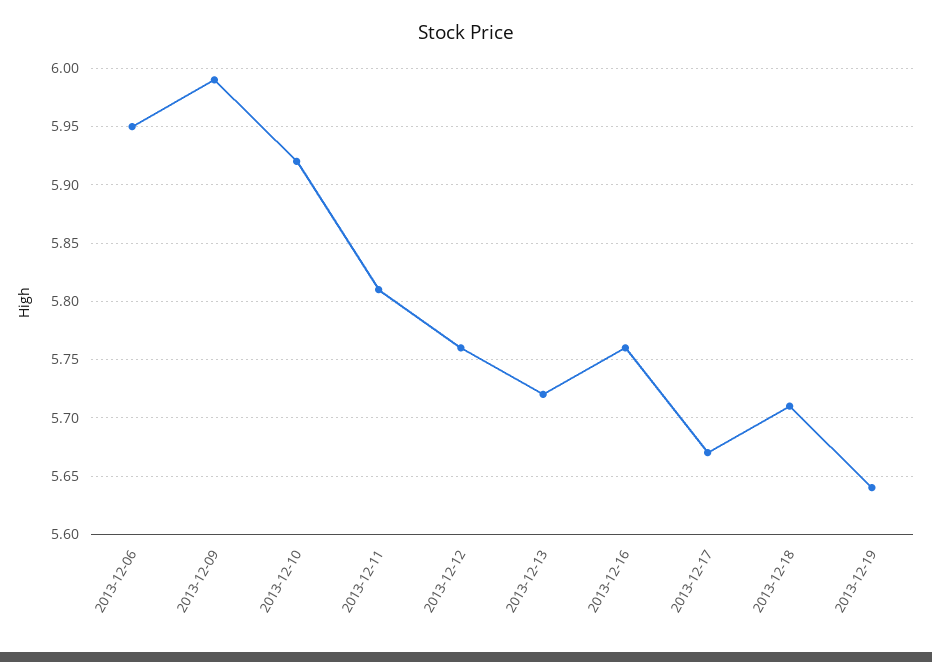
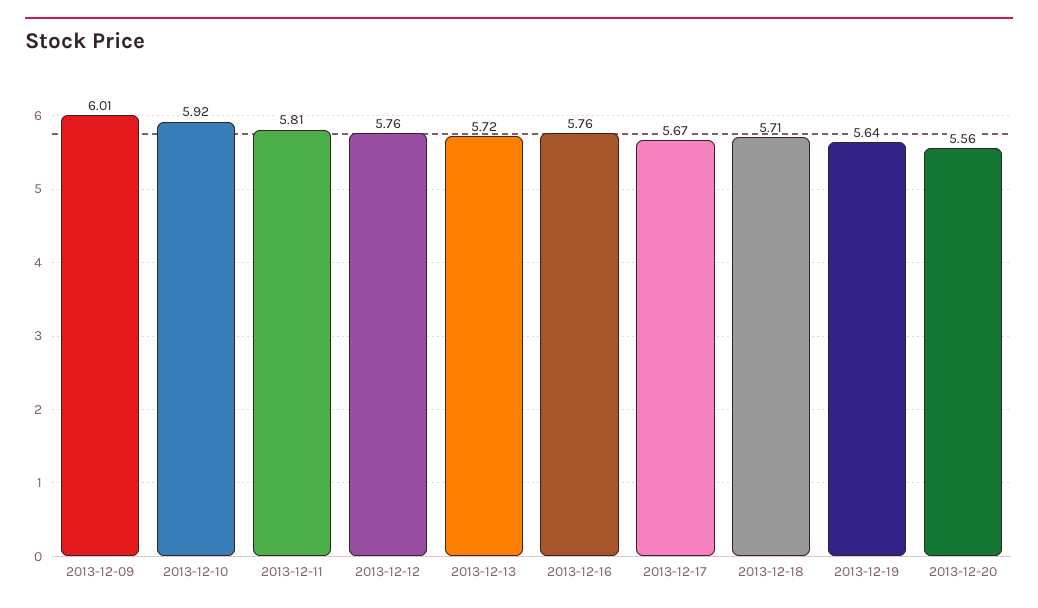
2013-12-06: 5.95 -> none
2013-12-09: 5.99 -> 6.01
2013-12-20: none -> 5.56

